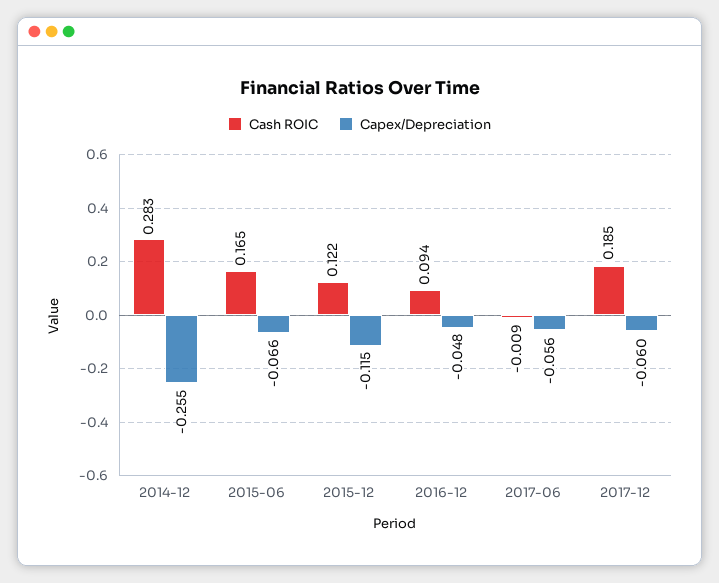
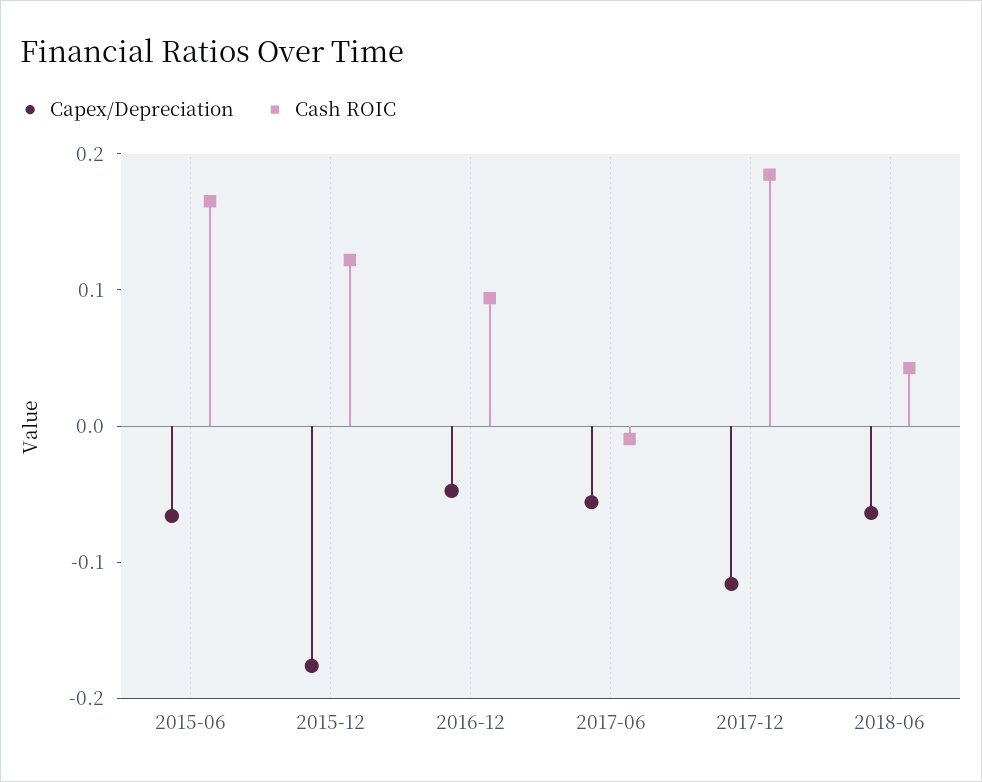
Cash ROIC, 2014-12: 0.283 -> none
Capex/Depreciation, 2014-12: -0.255 -> none
Capex/Depreciation, 2015-12: -0.115 -> -0.18
Capex/Depreciation, 2017-12: -0.06 -> -0.12
Capex/Depreciation, 2018-06: none -> -0.06
Cash ROIC, 2018-06: none -> 0.04

